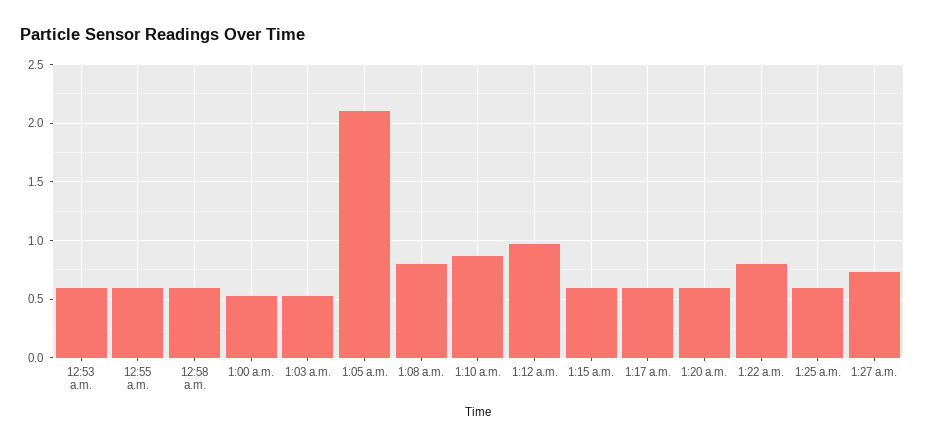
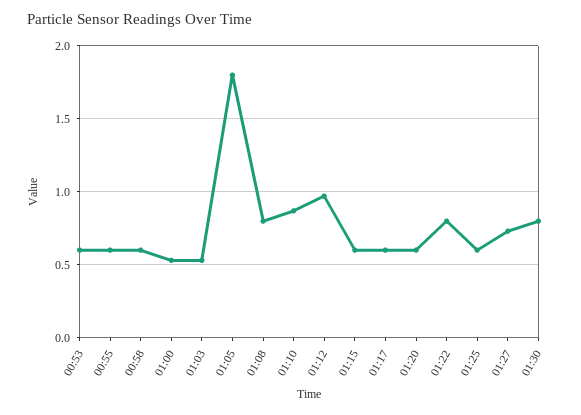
1:05 a.m.: 2.1 -> 1.8
01:30: none -> 0.8

